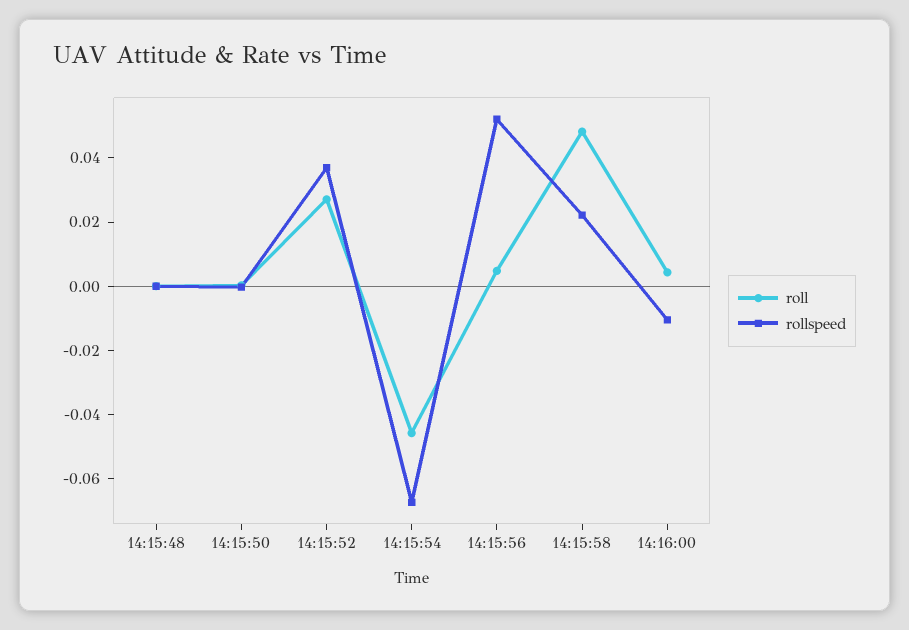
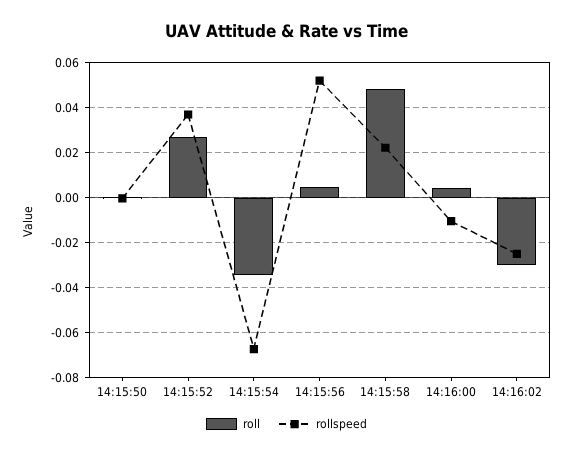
roll, 14:15:48: 0 -> none
rollspeed, 14:15:48: 0 -> none
roll, 14:15:54: -0.045 -> -0.035
roll, 14:16:02: none -> -0.03
rollspeed, 14:16:02: none -> -0.025

